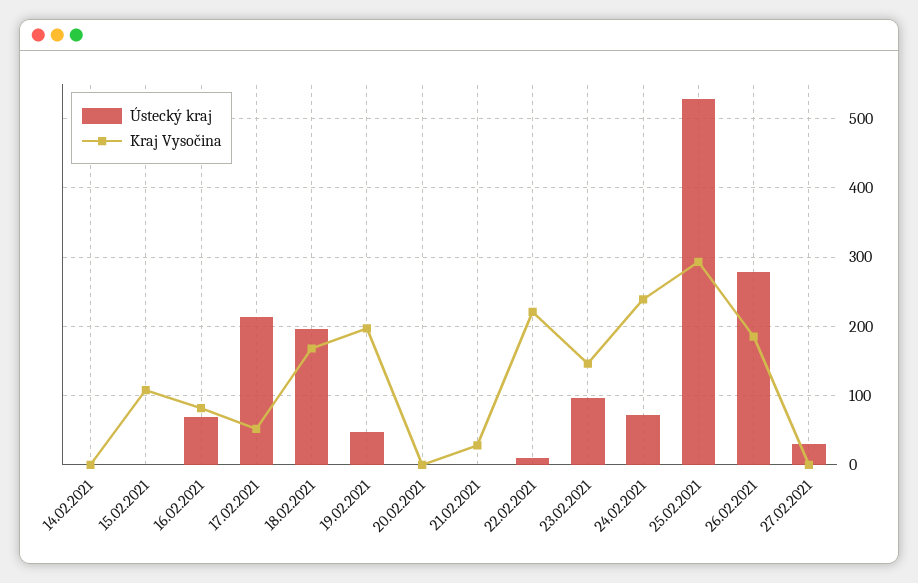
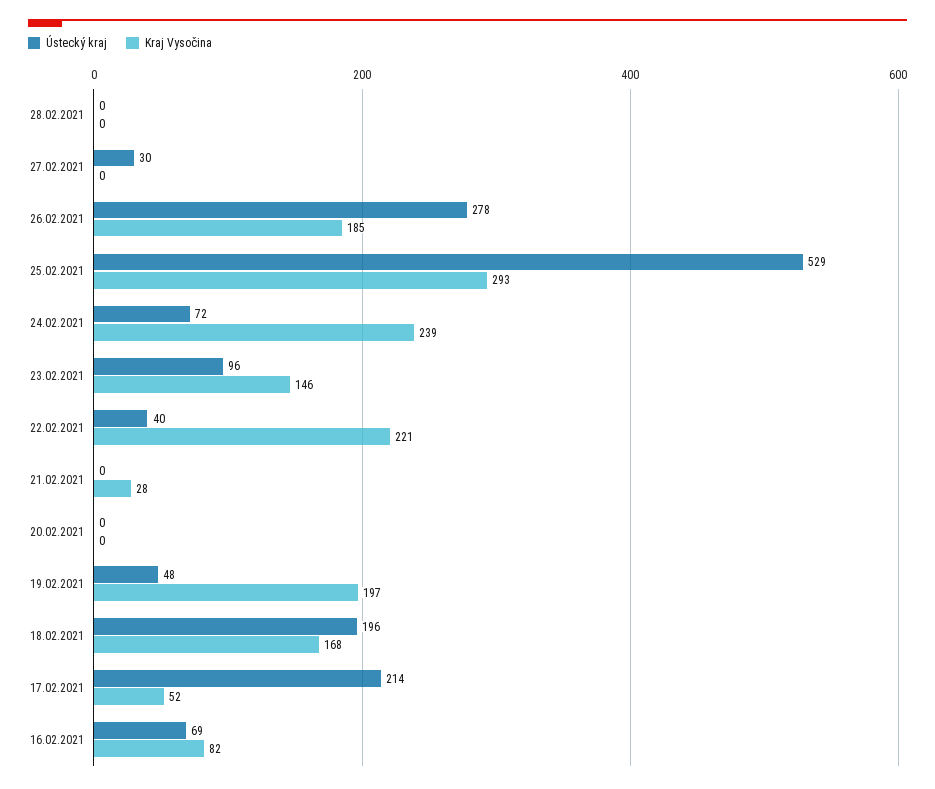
Ústecký kraj, 14.02.2021: 0 -> none
Kraj Vysočina, 14.02.2021: 0 -> none
Ústecký kraj, 15.02.2021: 0 -> none
Kraj Vysočina, 15.02.2021: 110 -> none
Ústecký kraj, 22.02.2021: 10 -> 40
Ústecký kraj, 28.02.2021: none -> 0
Kraj Vysočina, 28.02.2021: none -> 0

